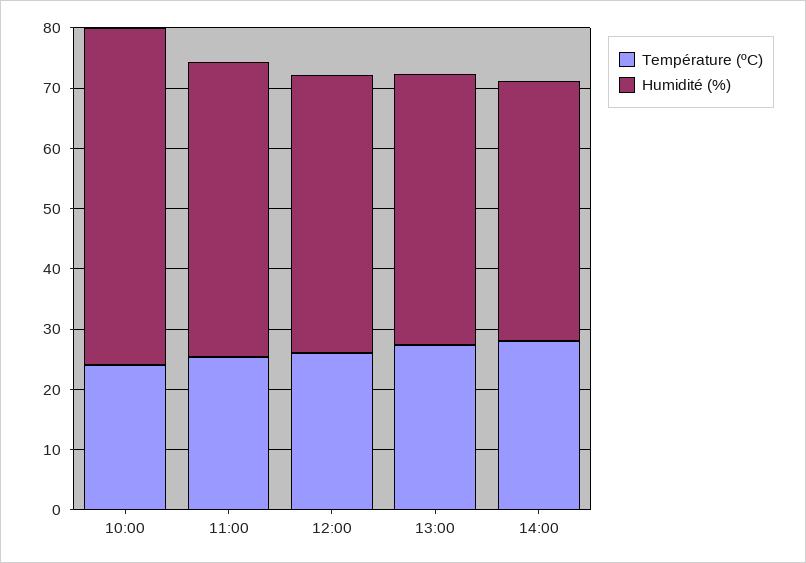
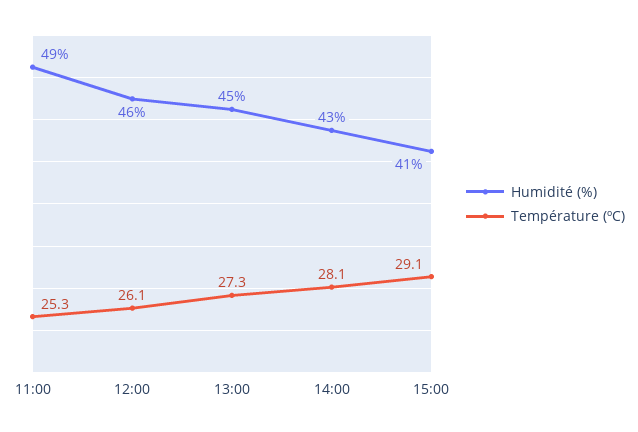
Température (ºC), 10:00: 24 -> none
Humidité (%), 10:00: 56 -> none
Humidité (%), 15:00: none -> 41
Température (ºC), 15:00: none -> 29.1

